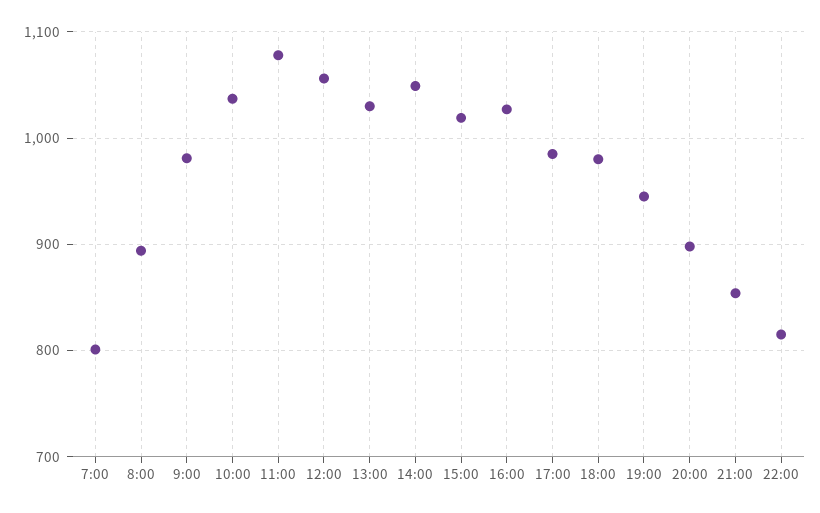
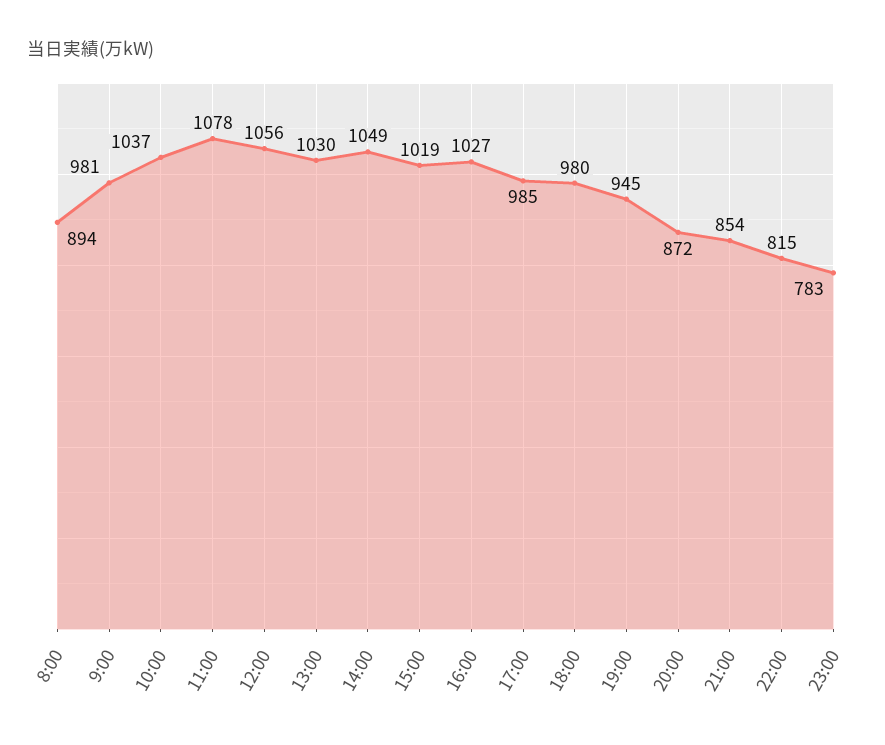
7:00: 800 -> none
20:00: 900 -> 872
23:00: none -> 783

